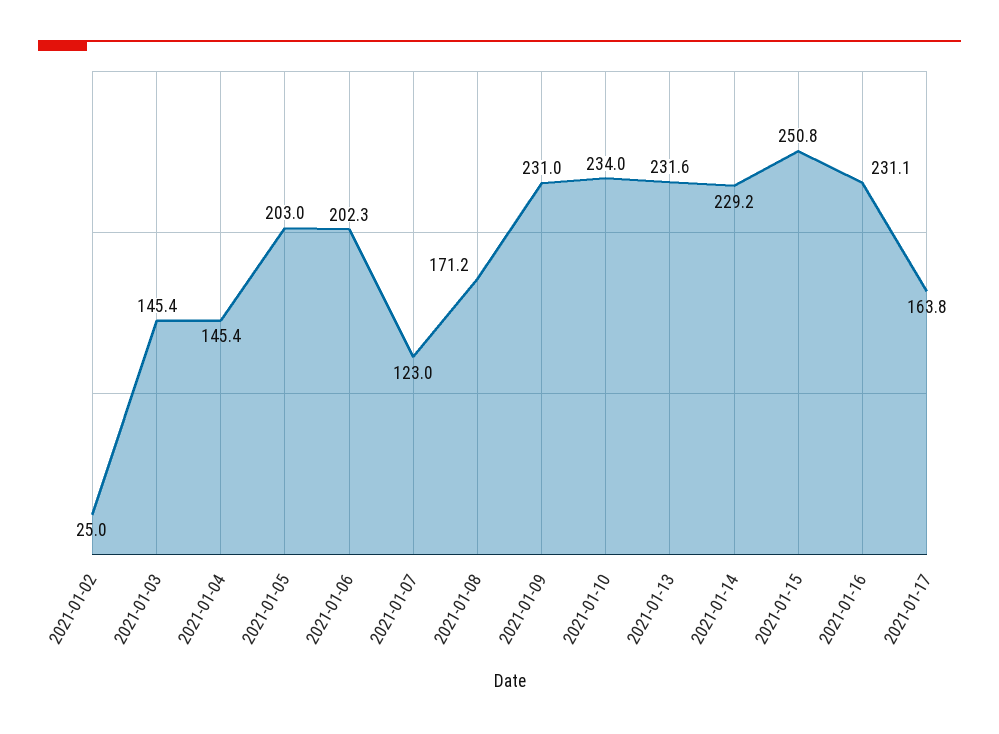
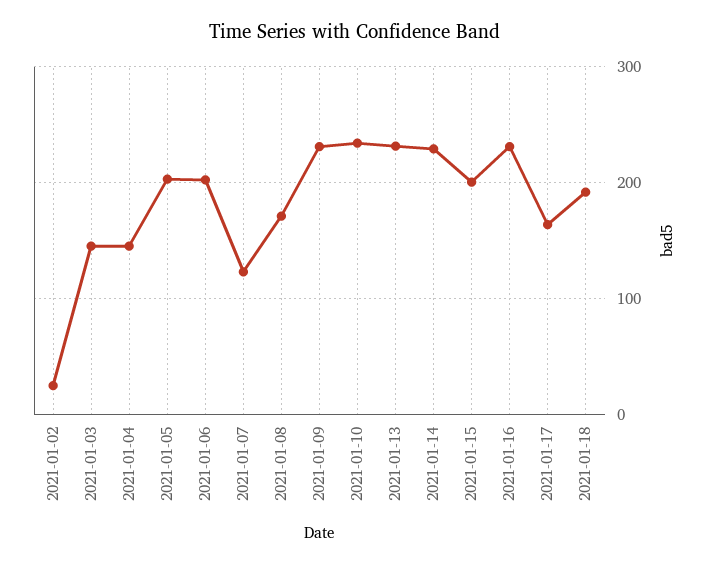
2021-01-15: 250.8 -> 200
2021-01-18: none -> 190

